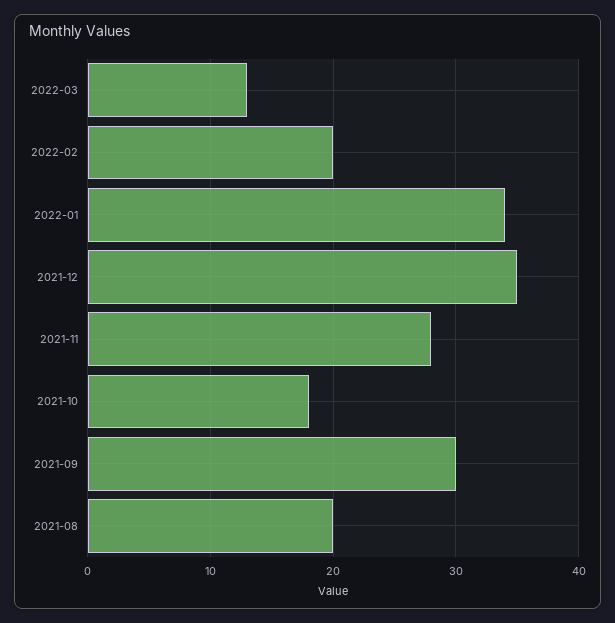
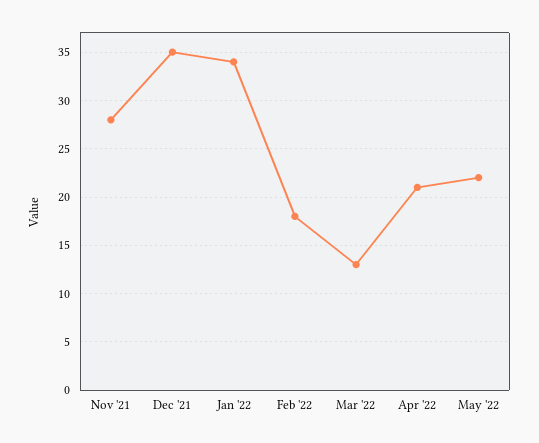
2022-02: 20 -> 18
2021-10: 18 -> none
2021-09: 30 -> none
2021-08: 20 -> none
Apr '22: none -> 21
May '22: none -> 22

